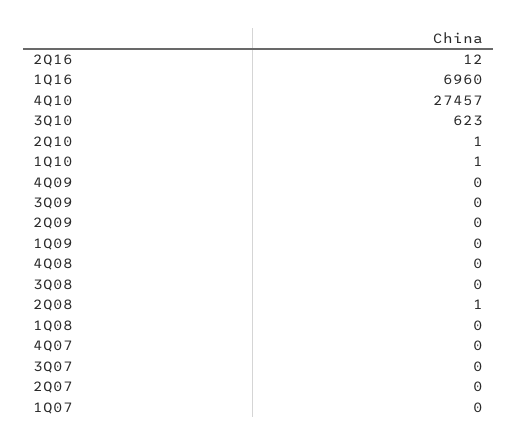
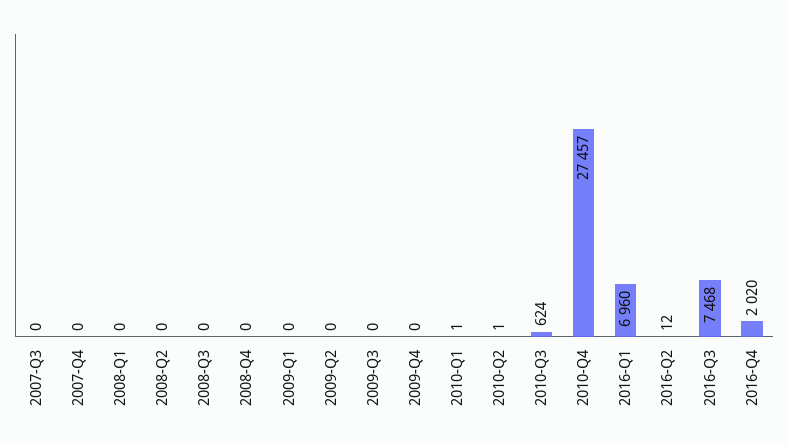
3Q10: 623 -> 624
2Q08: 1 -> 0
2Q07: 0 -> none
1Q07: 0 -> none
2016-Q3: none -> 7468
2016-Q4: none -> 2020

